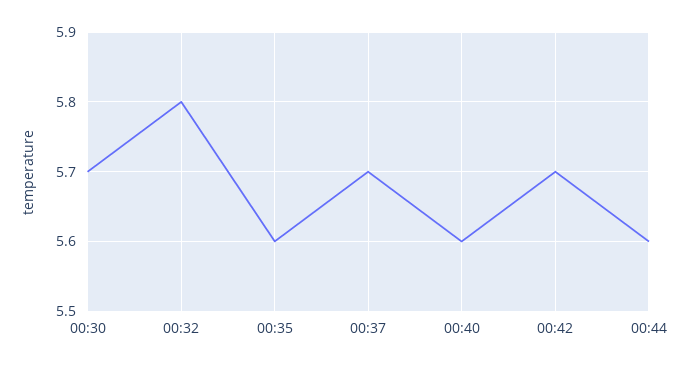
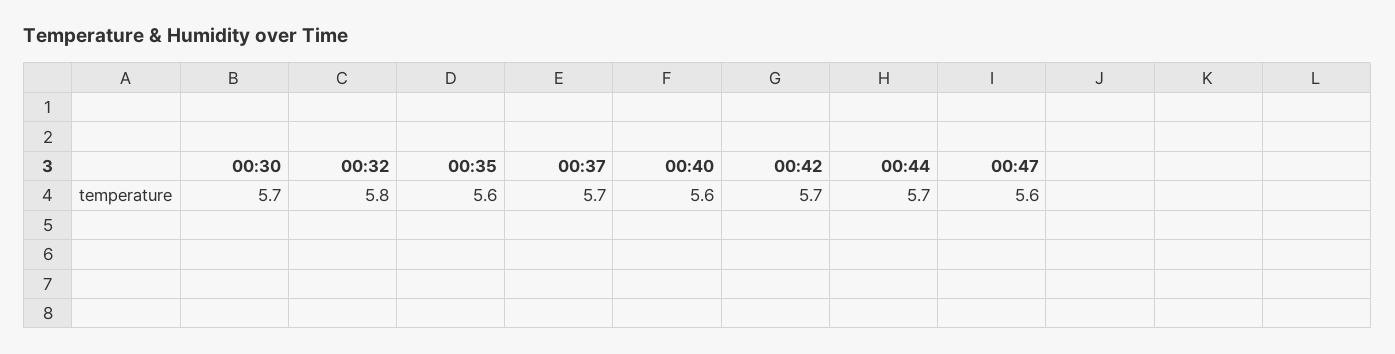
00:44: 5.6 -> 5.7
00:47: none -> 5.6

